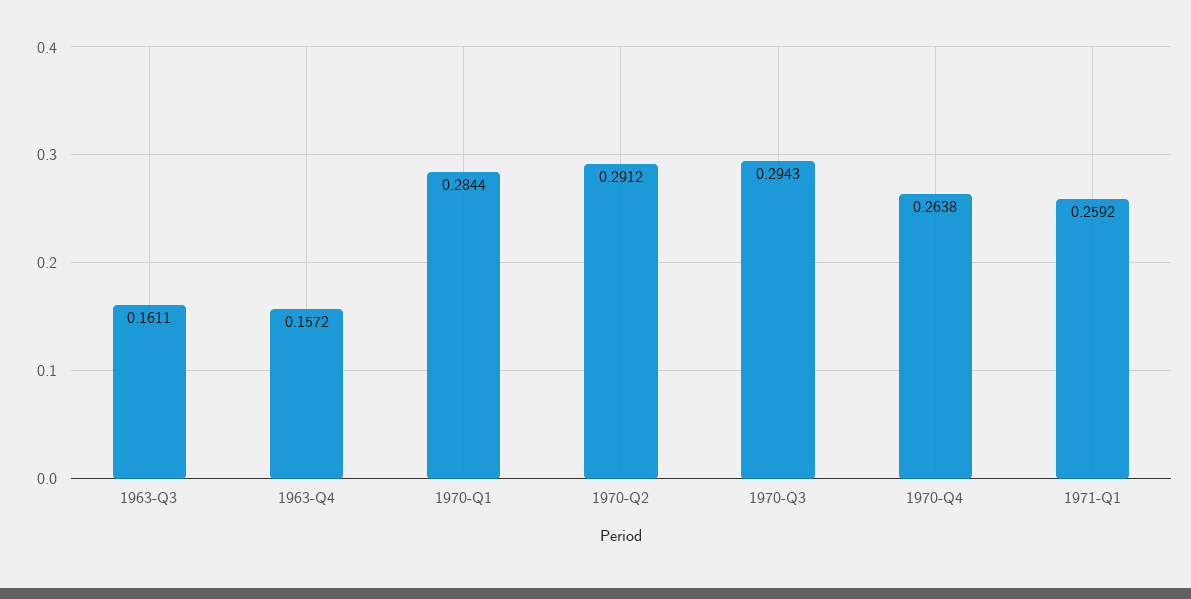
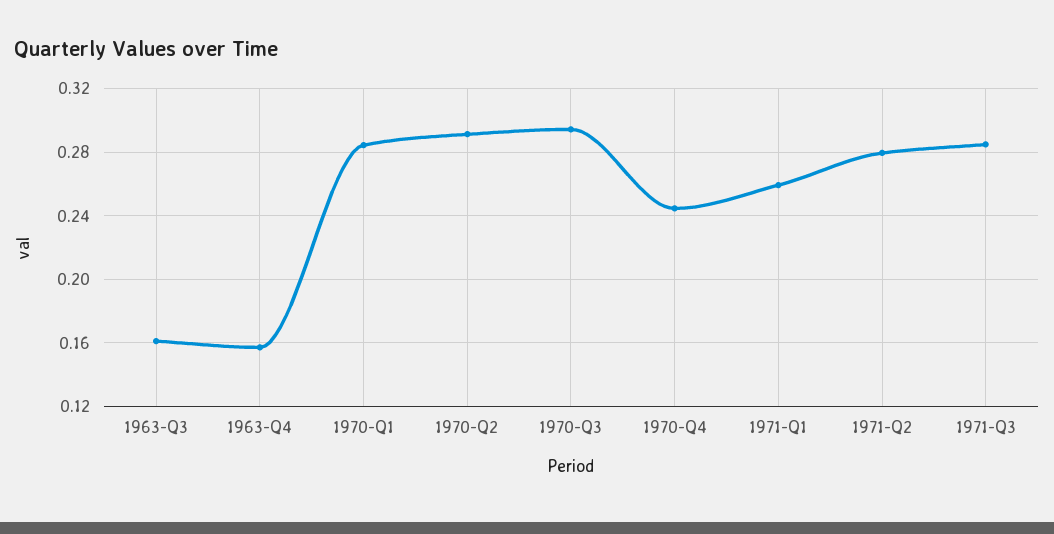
1970-Q4: 0.2638 -> 0.245
1971-Q2: none -> 0.28
1971-Q3: none -> 0.285

